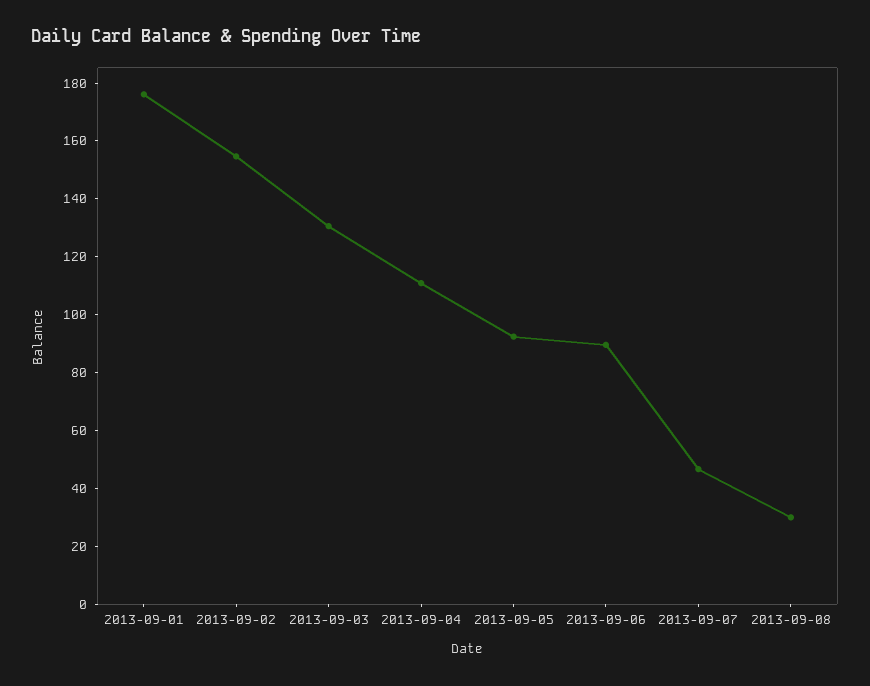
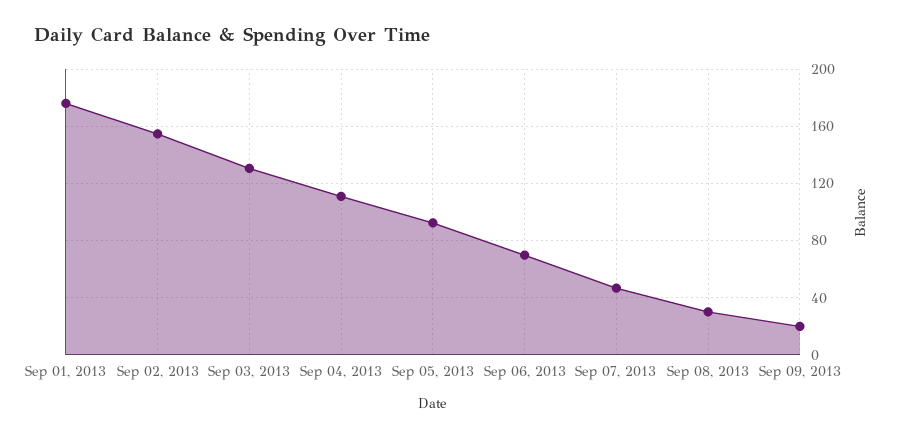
2013-09-06: 90 -> 70
Sep 09, 2013: none -> 20

